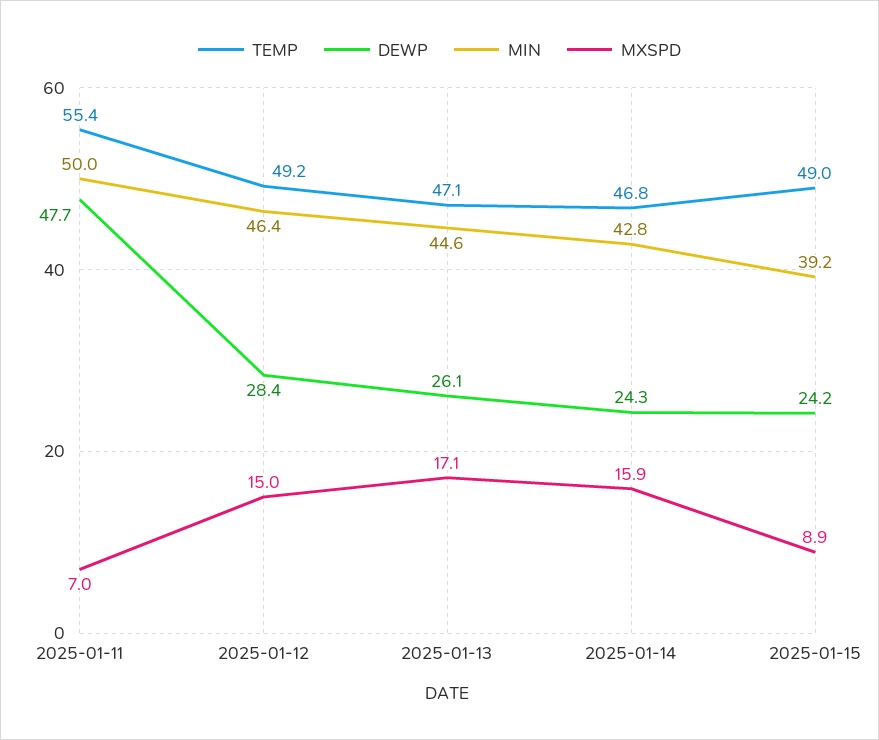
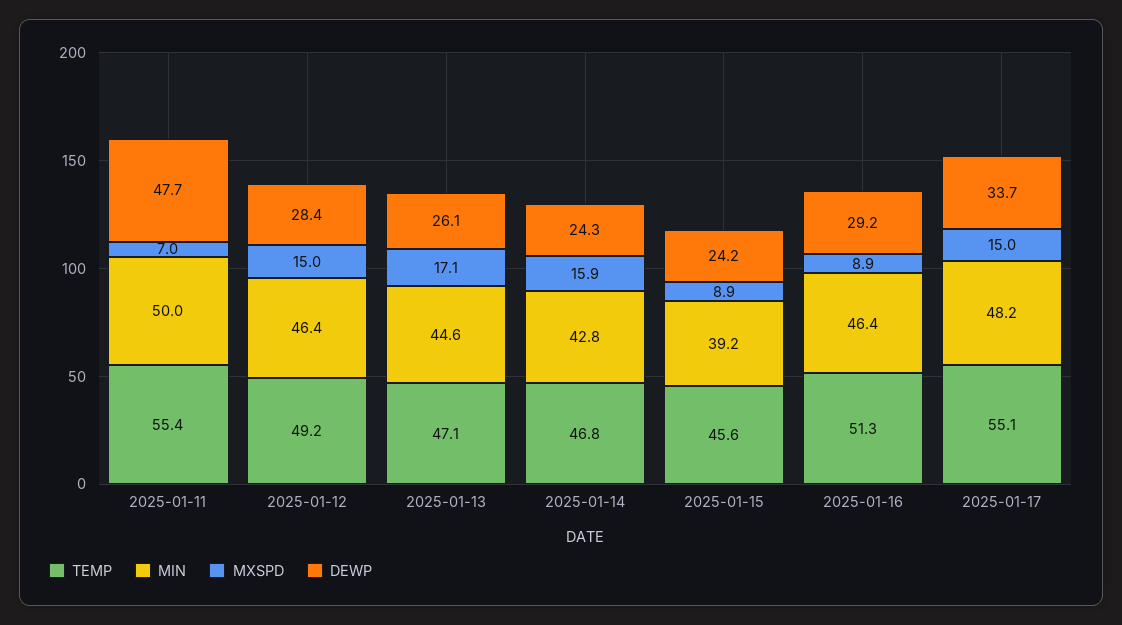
TEMP, 2025-01-15: 49 -> 45.6
TEMP, 2025-01-16: none -> 51.3
MIN, 2025-01-16: none -> 46.4
MXSPD, 2025-01-16: none -> 8.9
DEWP, 2025-01-16: none -> 29.2
TEMP, 2025-01-17: none -> 55.1
MIN, 2025-01-17: none -> 48.2
MXSPD, 2025-01-17: none -> 15
DEWP, 2025-01-17: none -> 33.7

